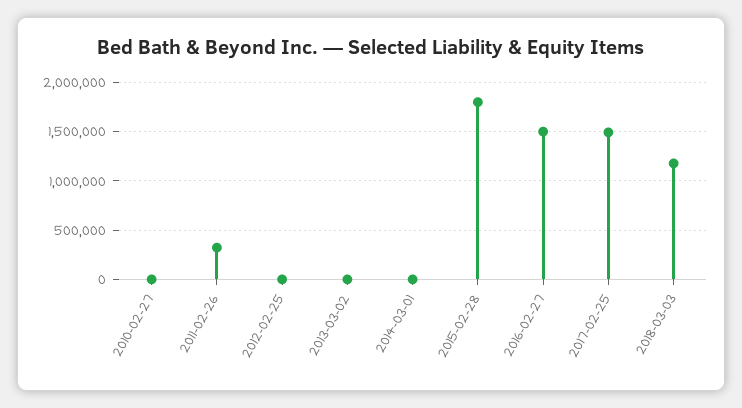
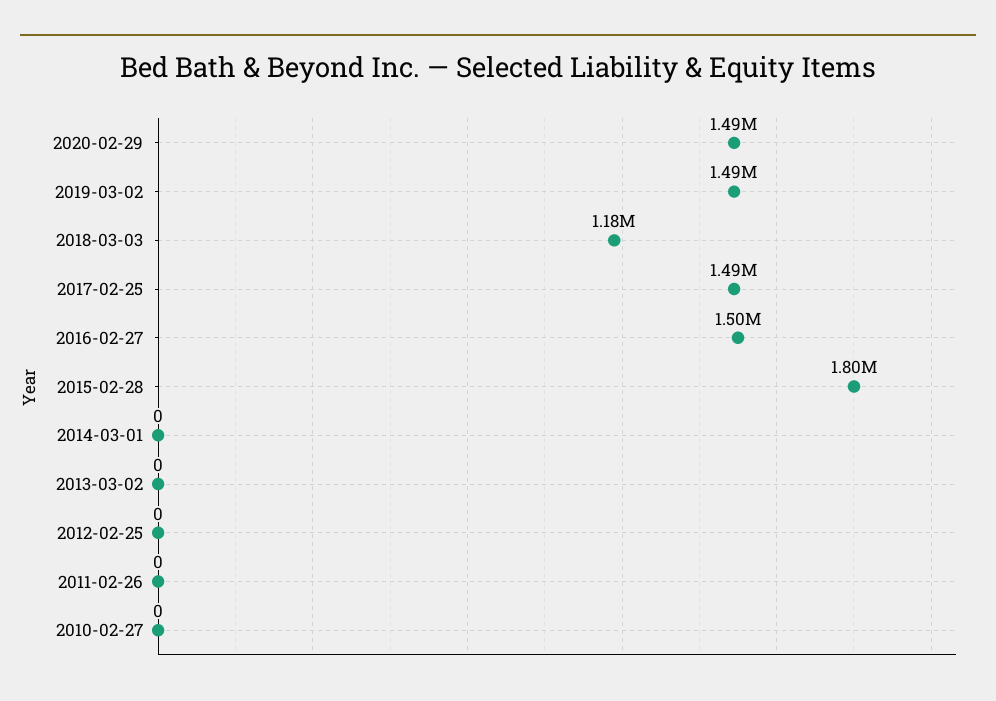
2011-02-26: 300000 -> 0
2020-02-29: none -> 1490000
2019-03-02: none -> 1490000

